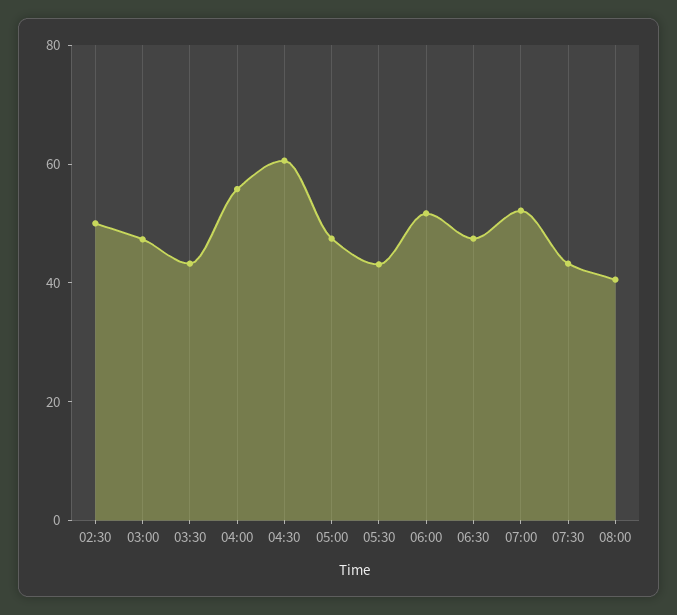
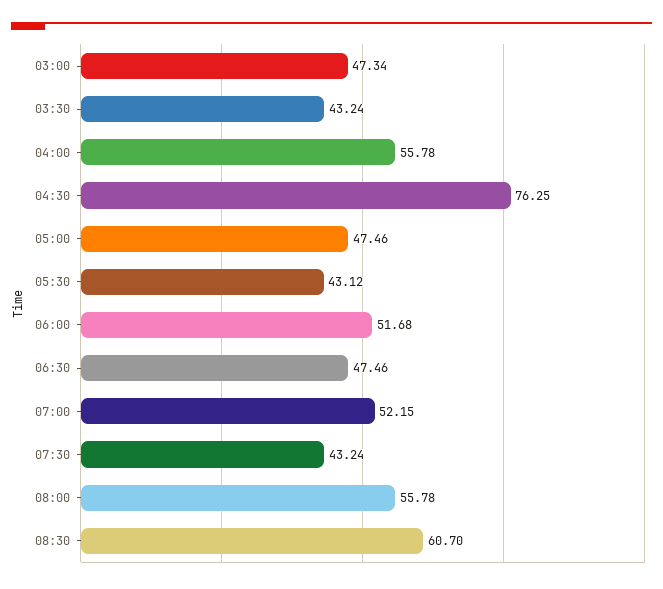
02:30: 50 -> none
04:30: 60 -> 76.25
08:00: 40 -> 55.78
08:30: none -> 60.7

